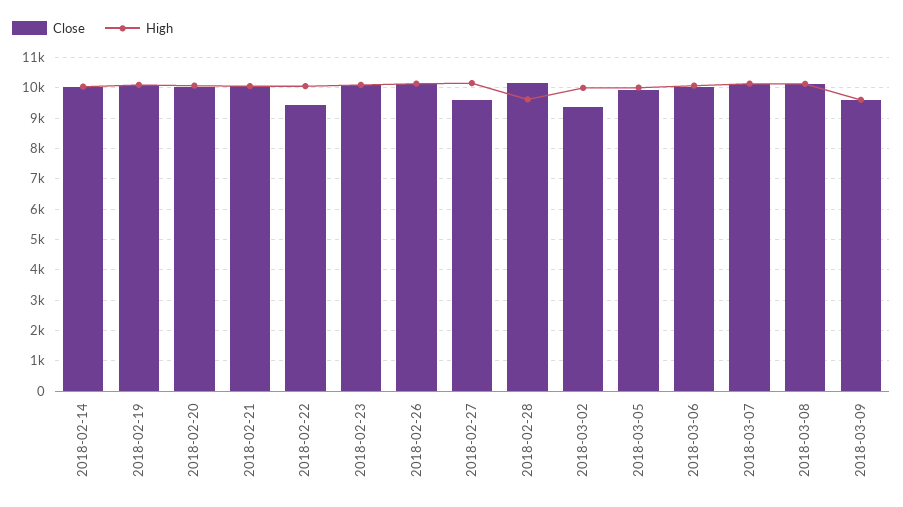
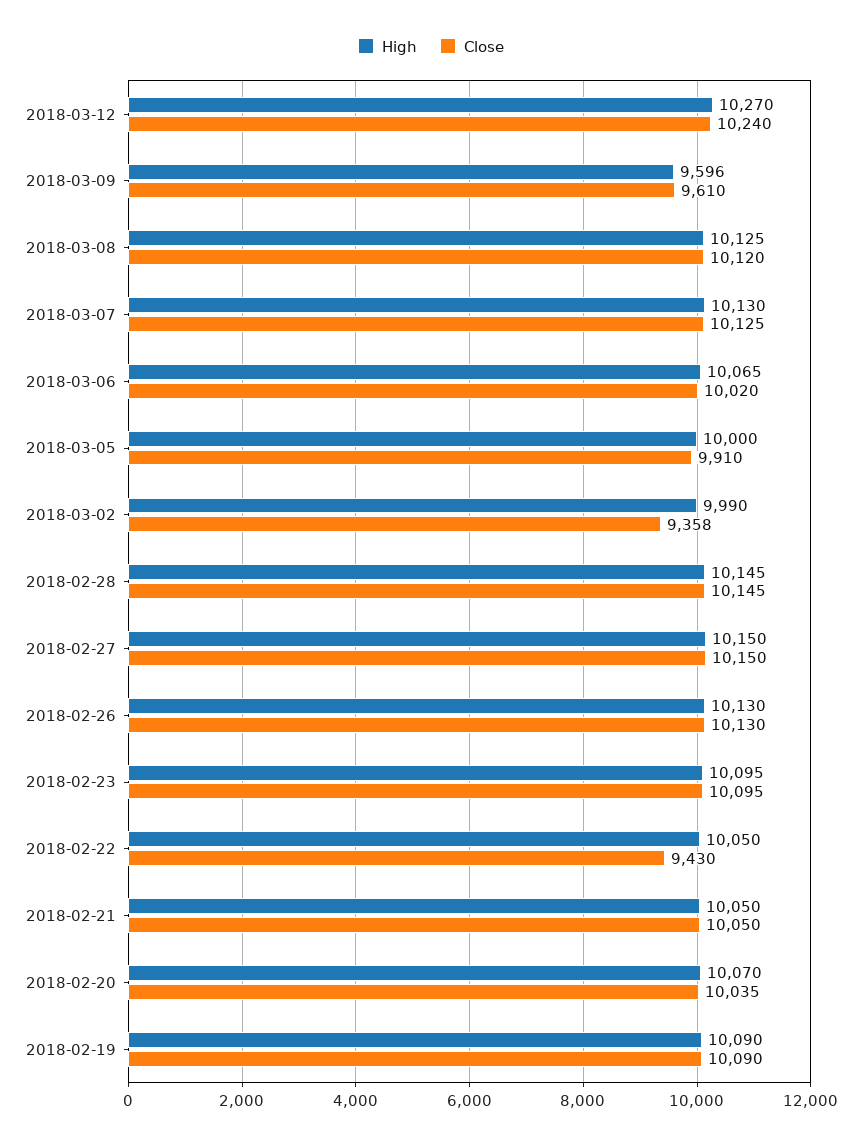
Close, 2018-02-14: 10000 -> none
High, 2018-02-14: 10000 -> none
Close, 2018-02-27: 9600 -> 10150
High, 2018-02-28: 9600 -> 10145
High, 2018-03-12: none -> 10270
Close, 2018-03-12: none -> 10240

